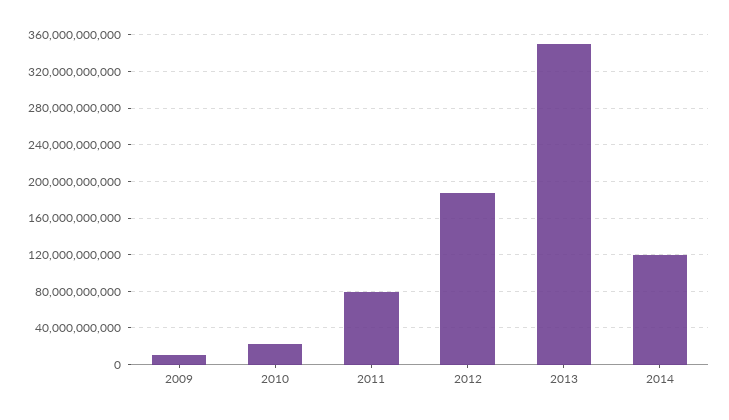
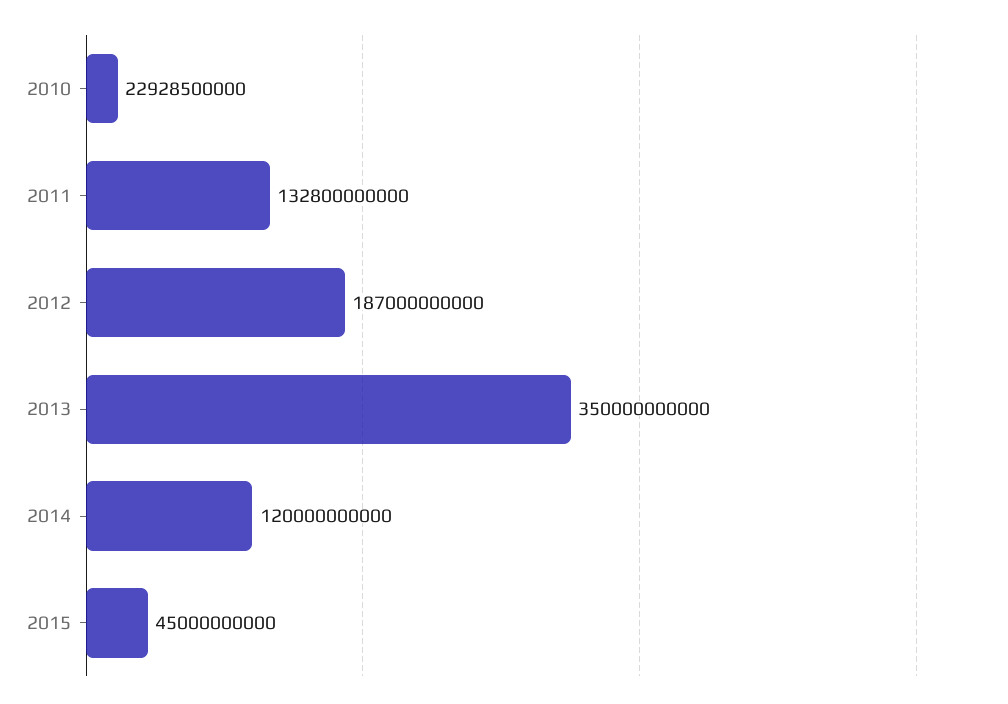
2009: 10000000000 -> none
2011: 80000000000 -> 132800000000
2015: none -> 45000000000

